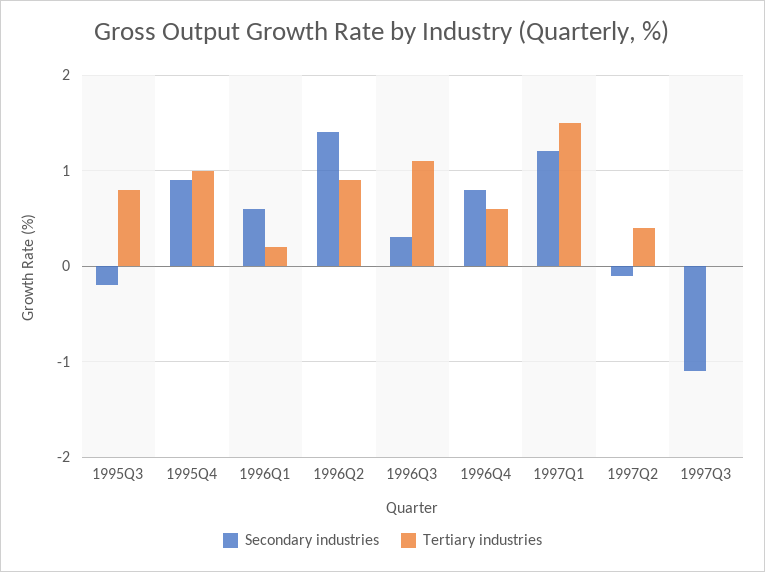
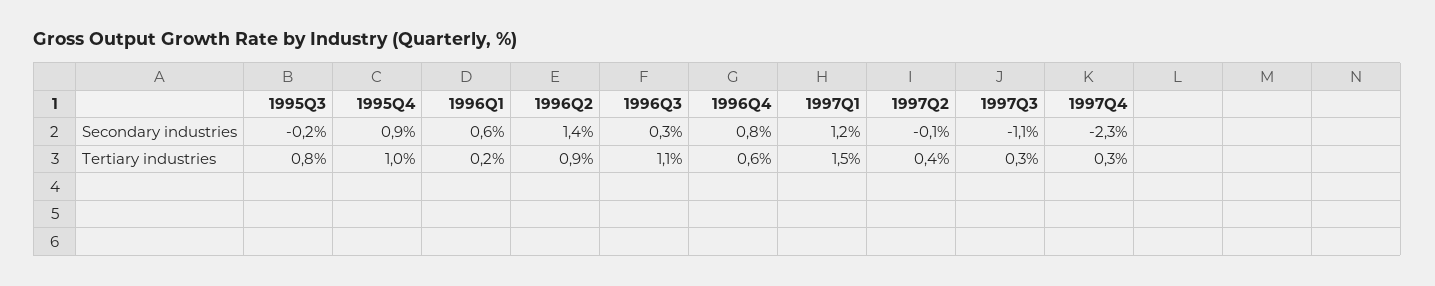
Tertiary industries, 1997Q3: 0 -> 0.3
Secondary industries, 1997Q4: none -> -2.3
Tertiary industries, 1997Q4: none -> 0.3

